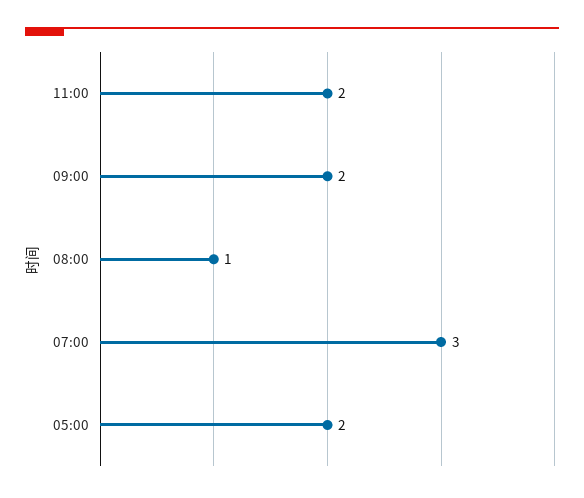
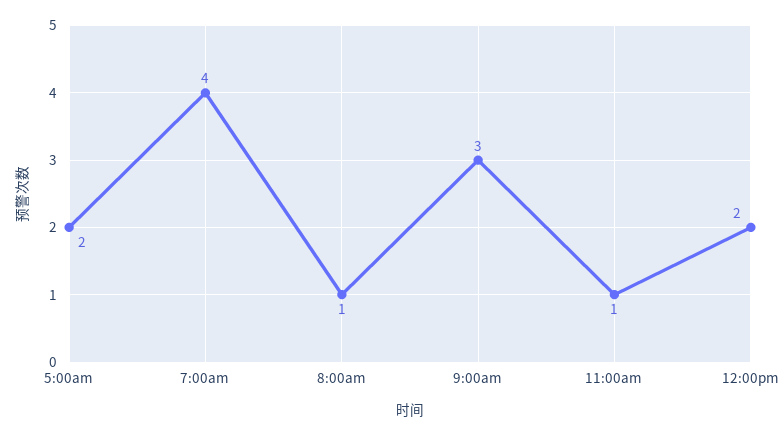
11:00: 2 -> 1
09:00: 2 -> 3
07:00: 3 -> 4
12:00pm: none -> 2

